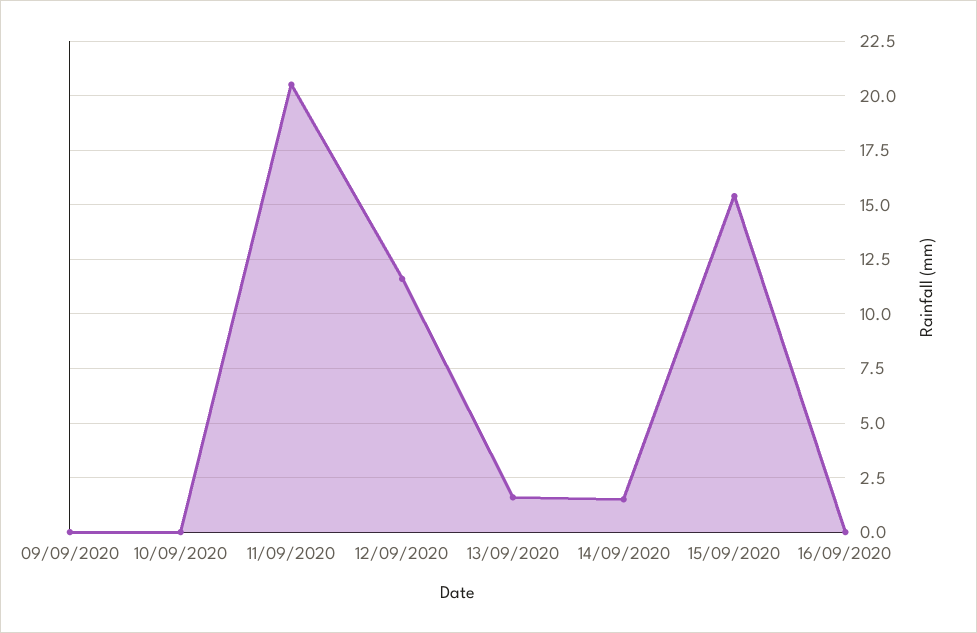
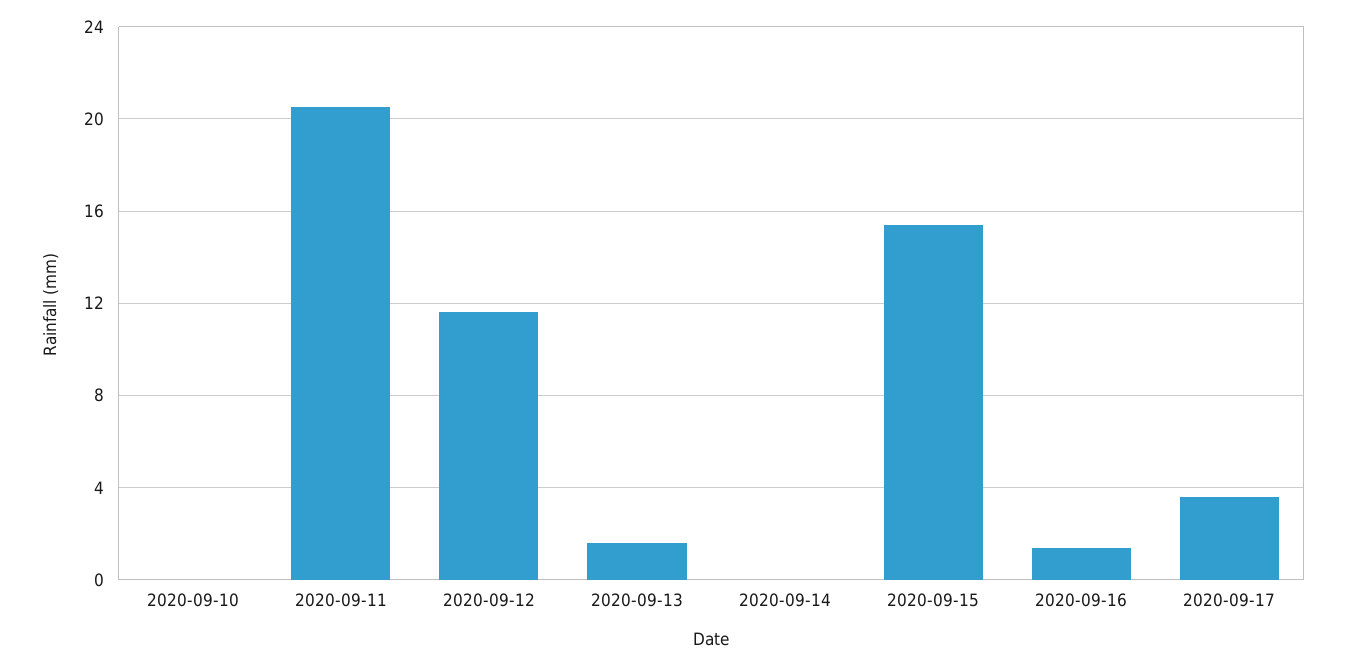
09/09/2020: 0 -> none
14/09/2020: 1.5 -> 0
16/09/2020: 0 -> 1.5
2020-09-17: none -> 3.5

